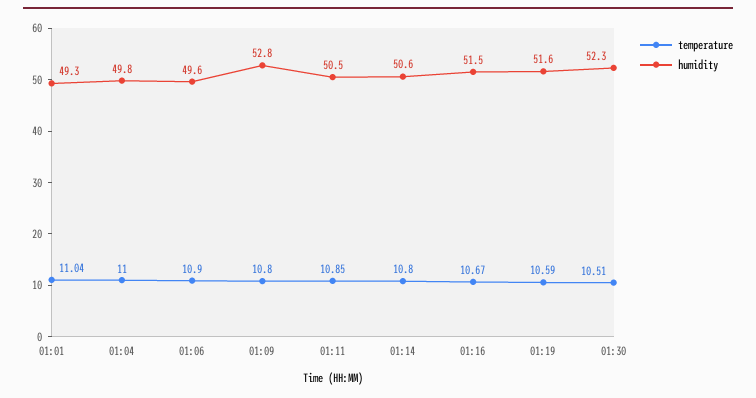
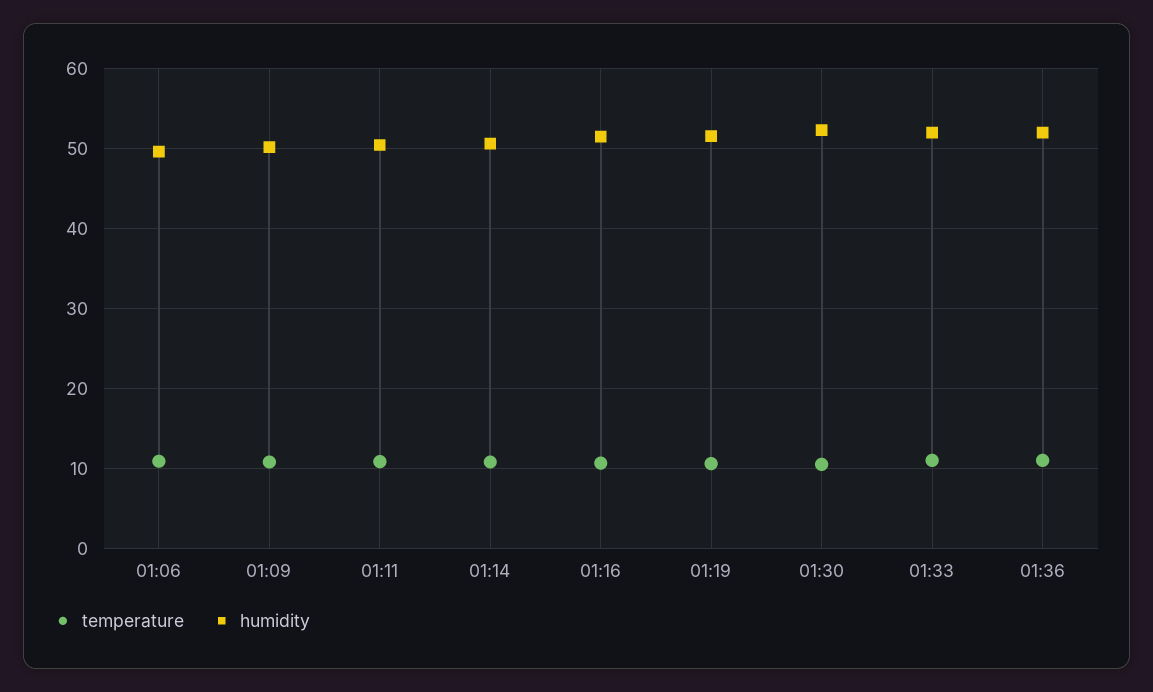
temperature, 01:01: 11.04 -> none
humidity, 01:01: 49.3 -> none
temperature, 01:04: 11 -> none
humidity, 01:04: 49.8 -> none
humidity, 01:09: 52.8 -> 50
temperature, 01:33: none -> 11
humidity, 01:33: none -> 52
temperature, 01:36: none -> 11
humidity, 01:36: none -> 52

